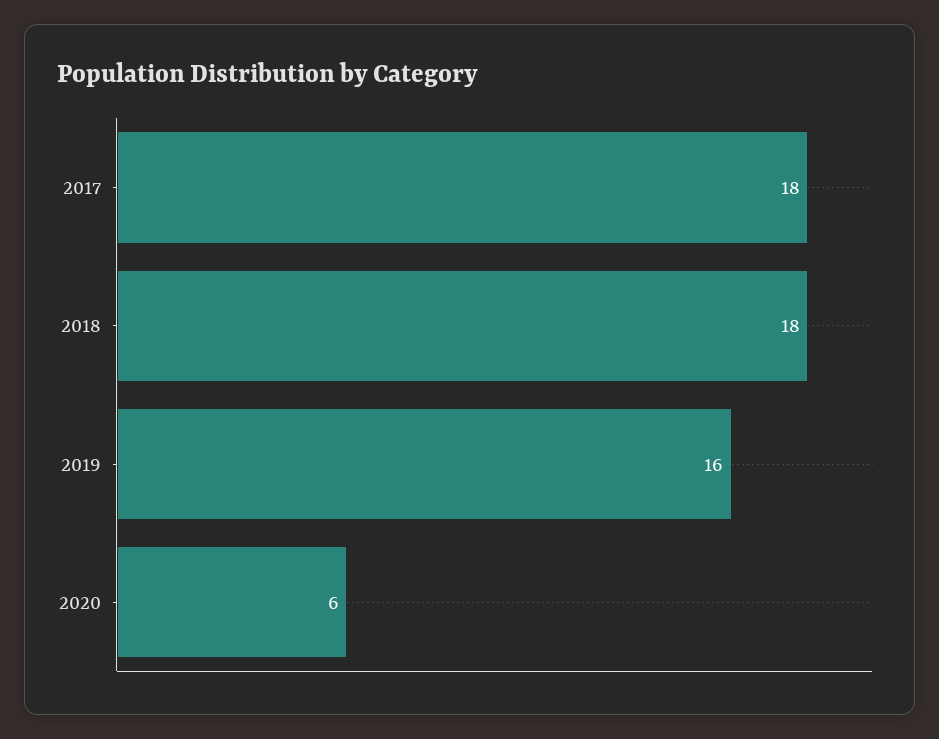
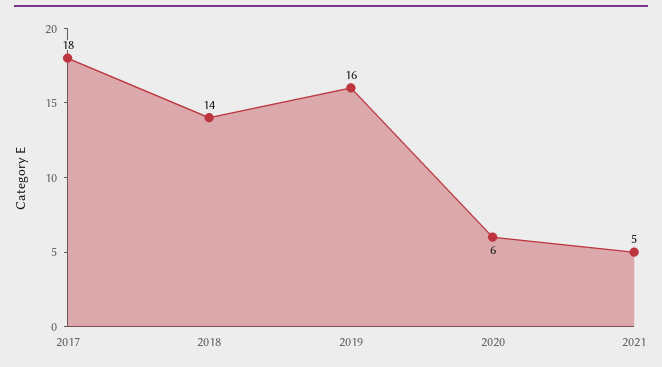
2018: 18 -> 14
2021: none -> 5

